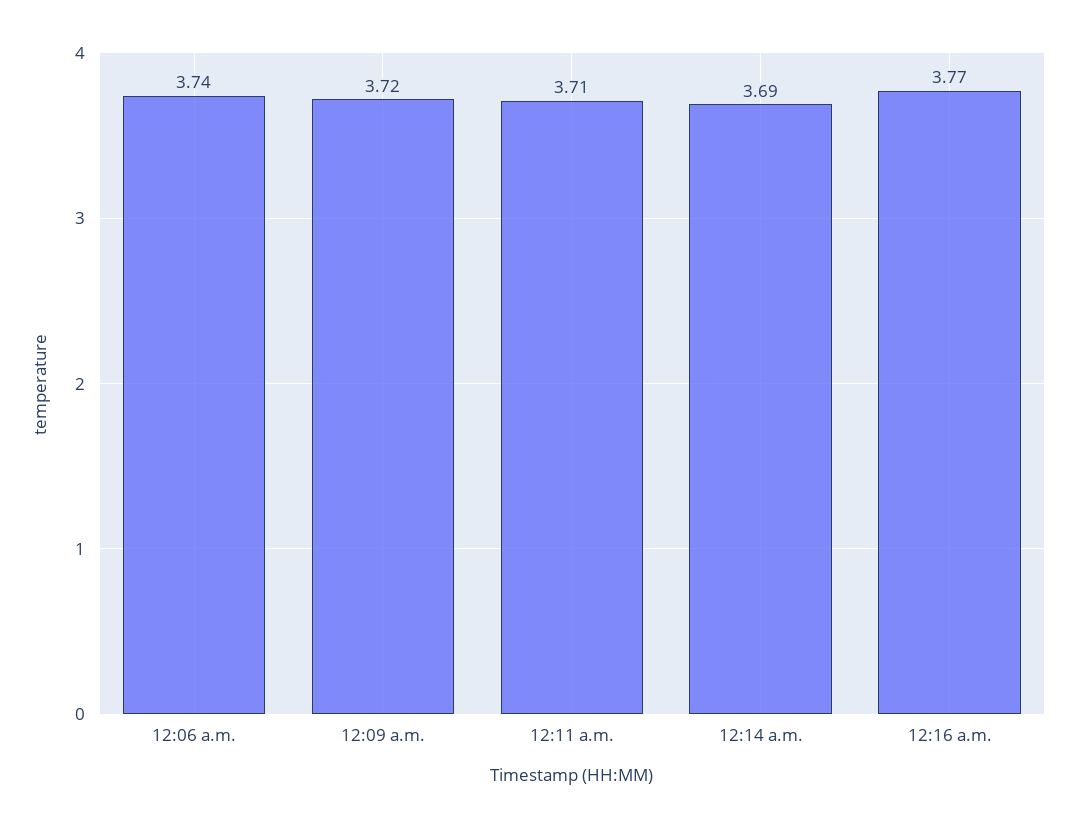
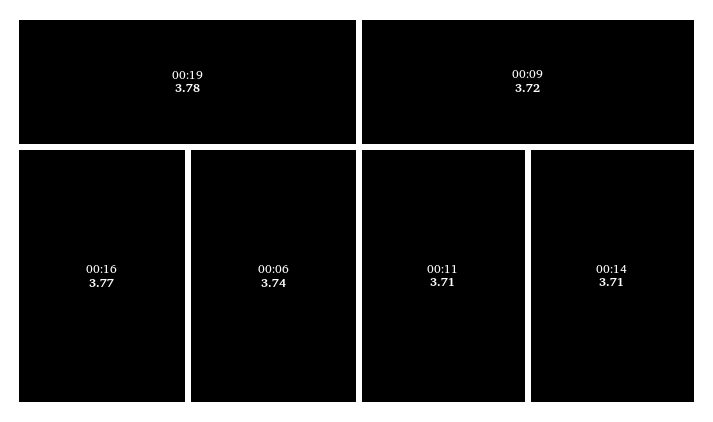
12:14 a.m.: 3.69 -> 3.71
00:19: none -> 3.78

